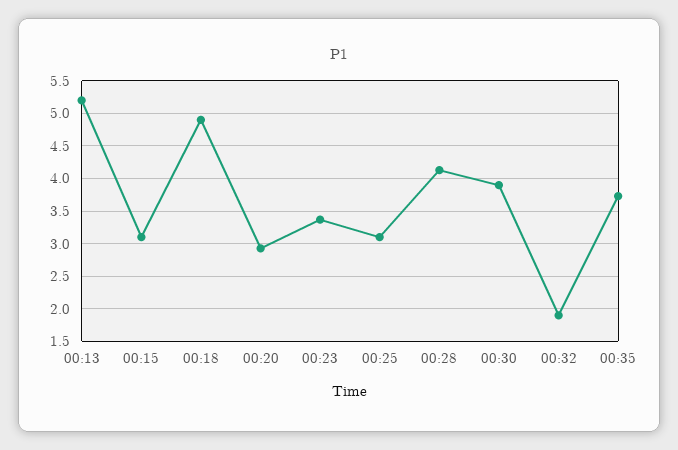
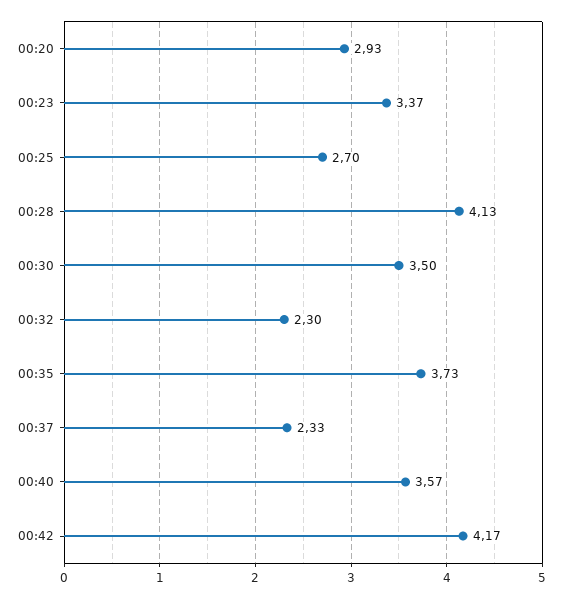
00:13: 5.2 -> none
00:15: 3.1 -> none
00:18: 4.9 -> none
00:25: 3.1 -> 2.7
00:30: 3.9 -> 3.5
00:32: 1.9 -> 2.3
00:37: none -> 2.33
00:40: none -> 3.57
00:42: none -> 4.17

